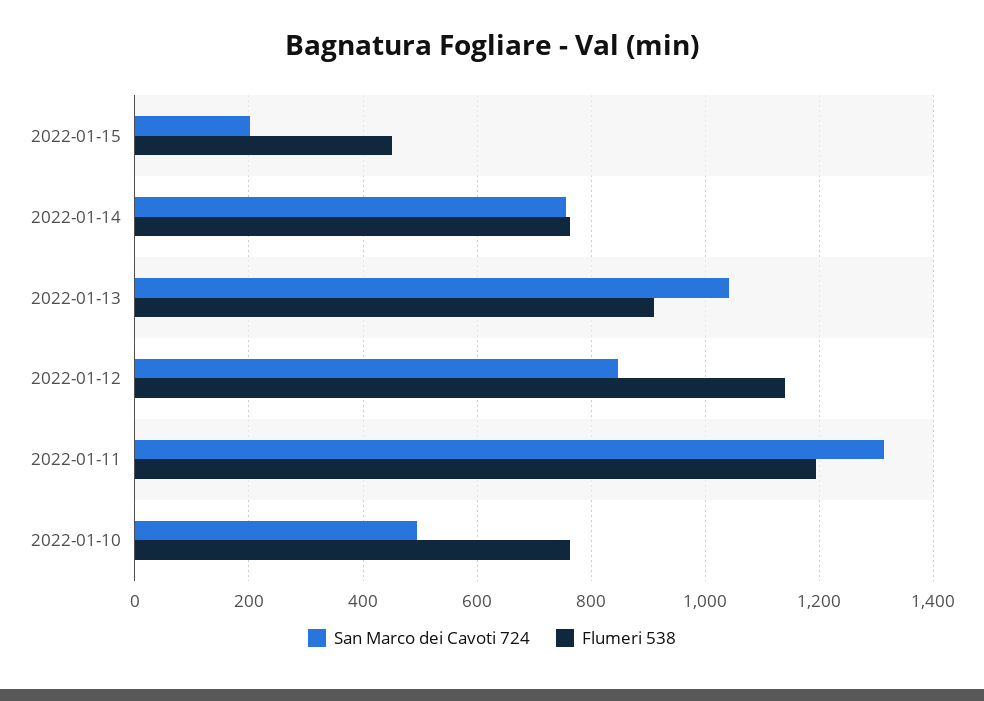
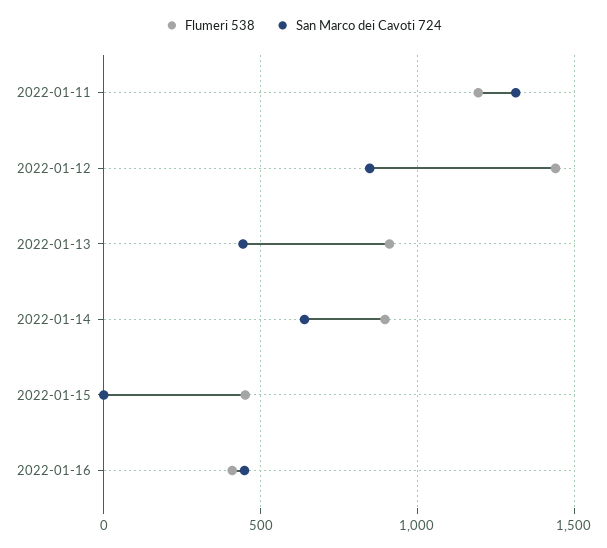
San Marco dei Cavoti 724, 2022-01-15: 200 -> 0
San Marco dei Cavoti 724, 2022-01-14: 760 -> 650
Flumeri 538, 2022-01-14: 760 -> 900
San Marco dei Cavoti 724, 2022-01-13: 1040 -> 450
Flumeri 538, 2022-01-12: 1140 -> 1450
San Marco dei Cavoti 724, 2022-01-10: 500 -> none
Flumeri 538, 2022-01-10: 760 -> none
Flumeri 538, 2022-01-16: none -> 400
San Marco dei Cavoti 724, 2022-01-16: none -> 450

